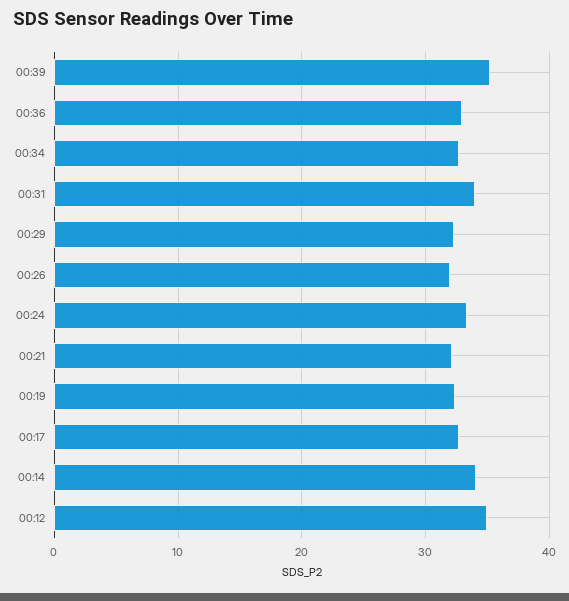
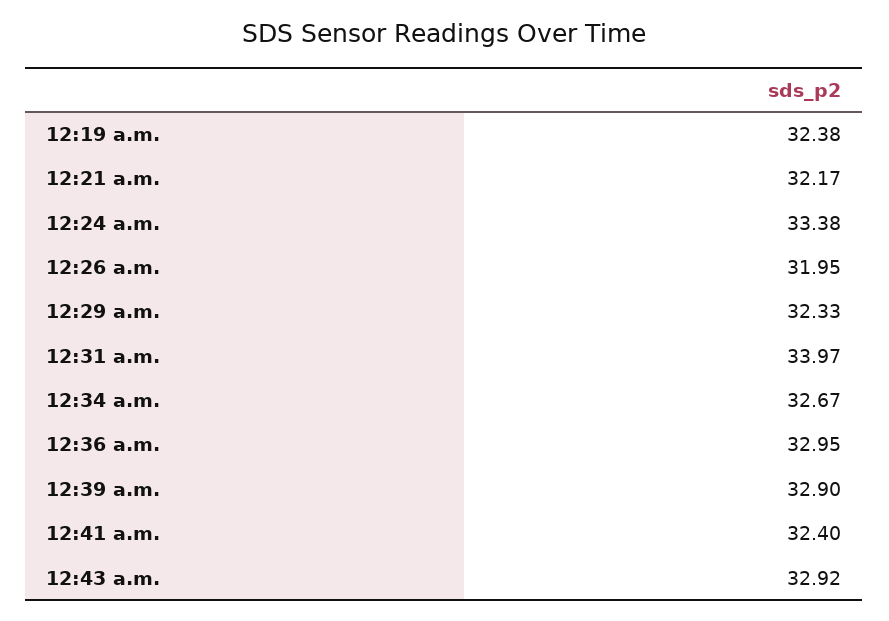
00:39: 35 -> 32.9
00:17: 33 -> none
00:14: 34 -> none
00:12: 35 -> none
12:41 a.m.: none -> 32.4
12:43 a.m.: none -> 32.92

